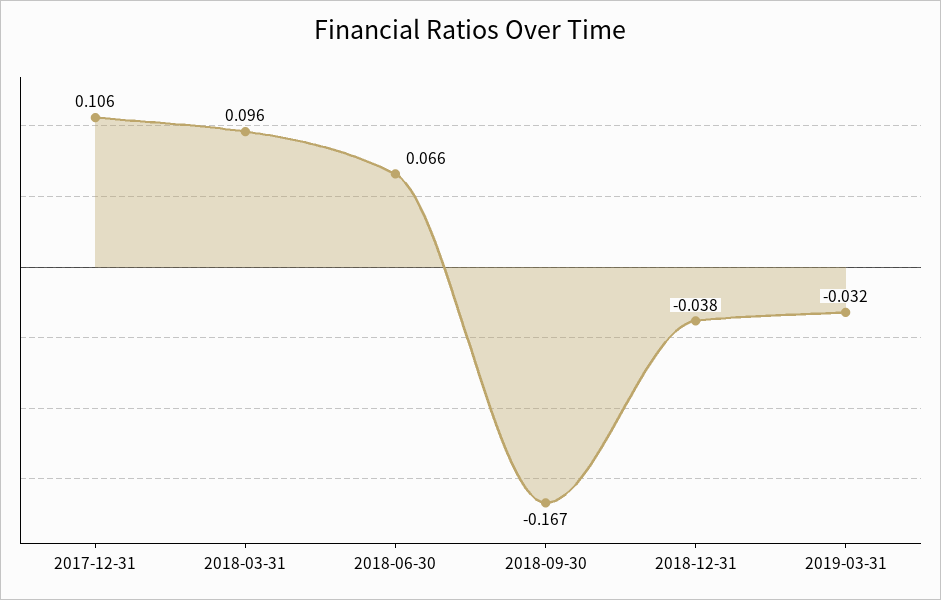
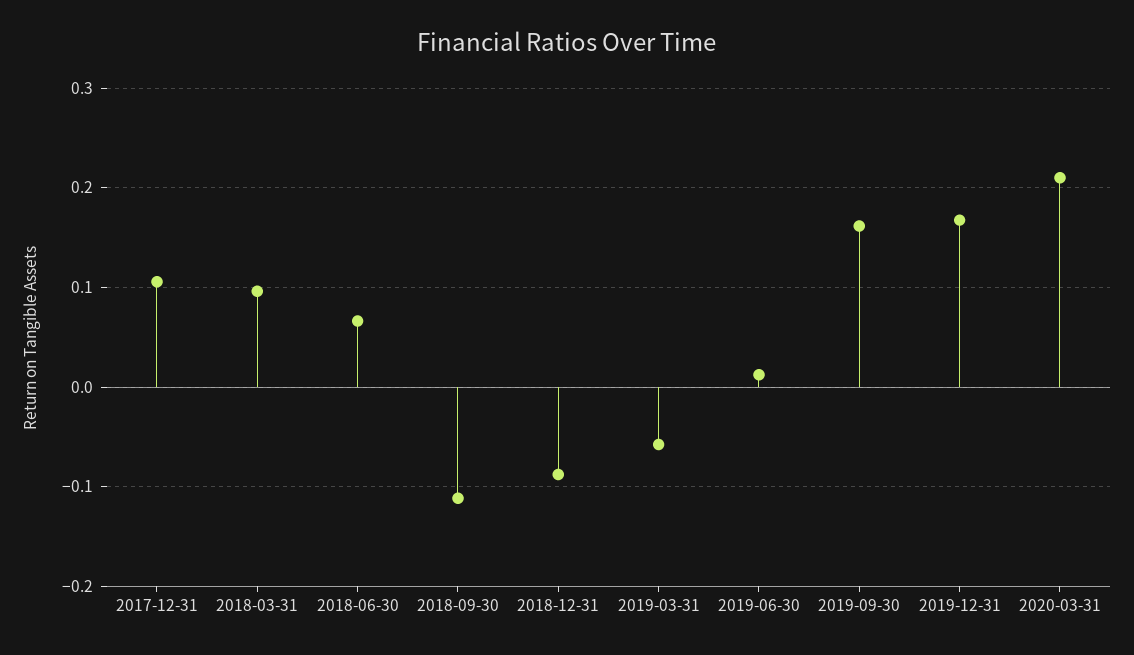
2018-09-30: -0.167 -> -0.11
2018-12-31: -0.038 -> -0.09
2019-03-31: -0.032 -> -0.06
2019-06-30: none -> 0.01
2019-09-30: none -> 0.16
2019-12-31: none -> 0.17
2020-03-31: none -> 0.21

